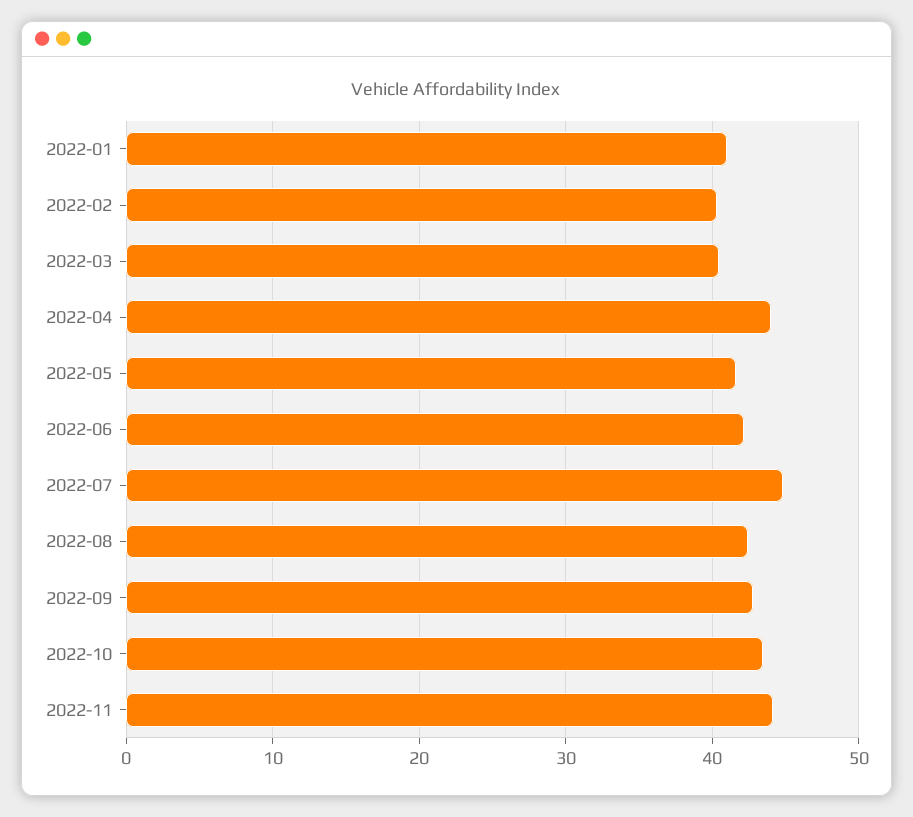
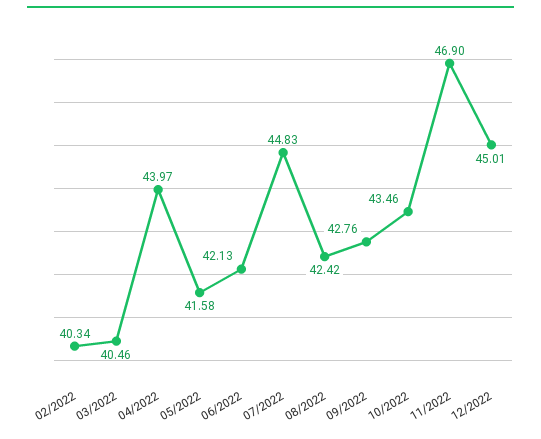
2022-01: 41 -> none
2022-11: 44 -> 46.9
12/2022: none -> 45.01

